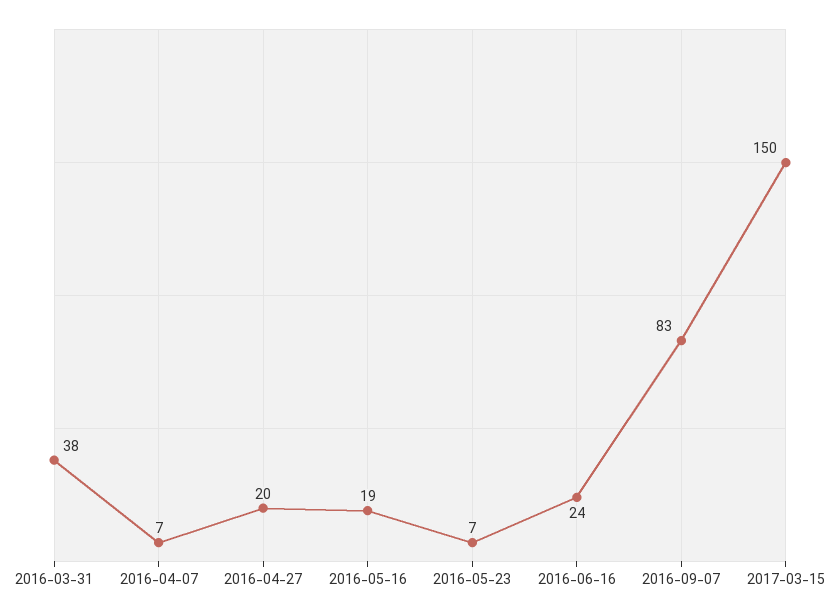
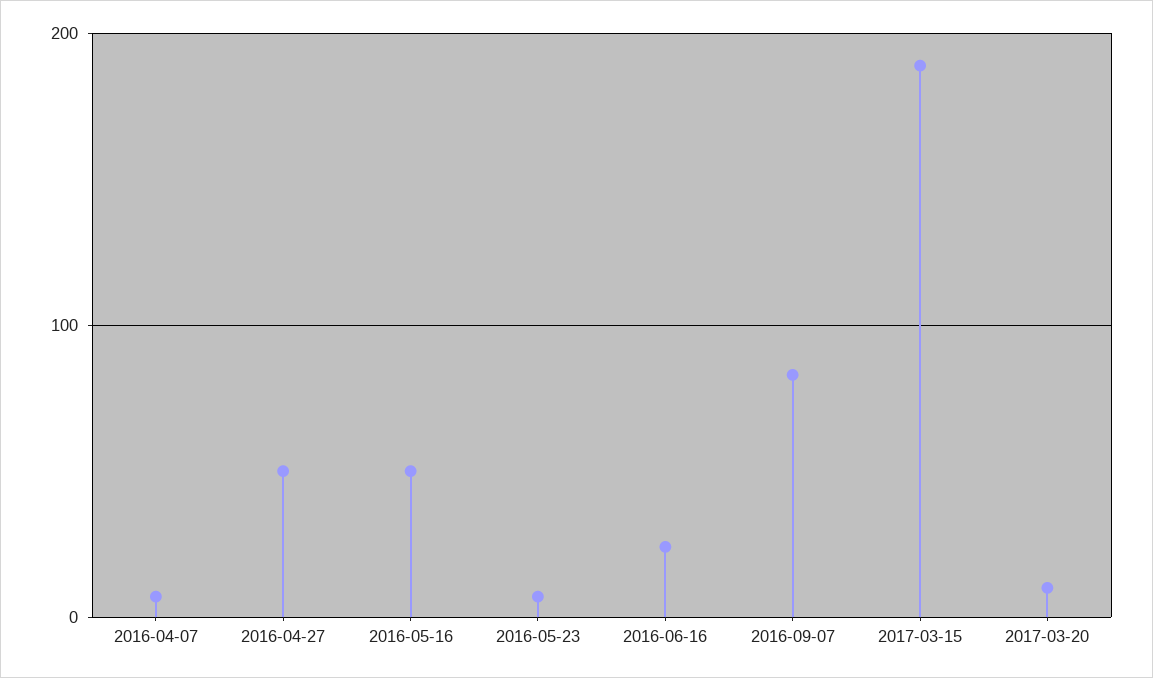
2016-03-31: 38 -> none
2016-04-27: 20 -> 50
2016-05-16: 19 -> 50
2017-03-15: 150 -> 190
2017-03-20: none -> 10

